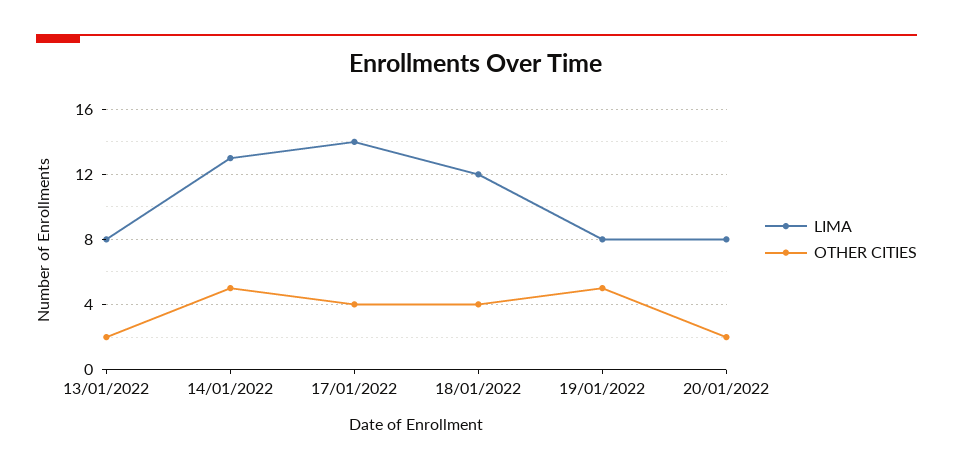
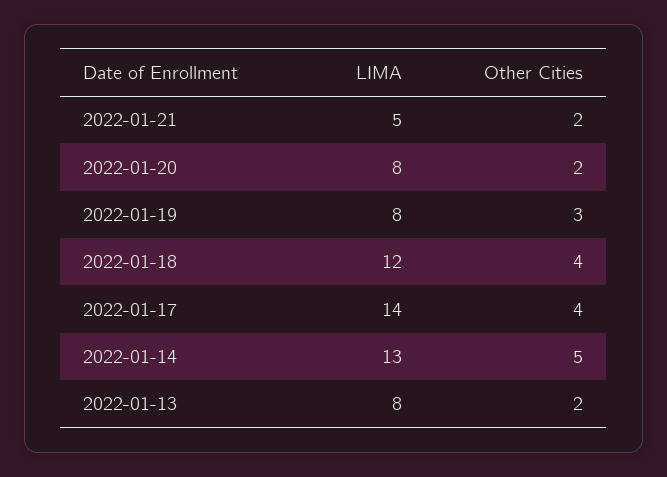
OTHER CITIES, 19/01/2022: 5 -> 3
LIMA, 2022-01-21: none -> 5
OTHER CITIES, 2022-01-21: none -> 2

